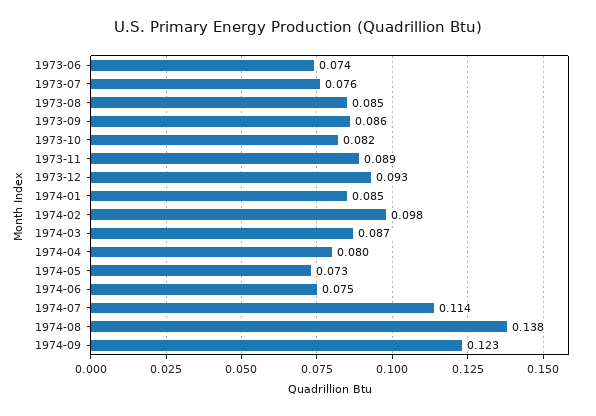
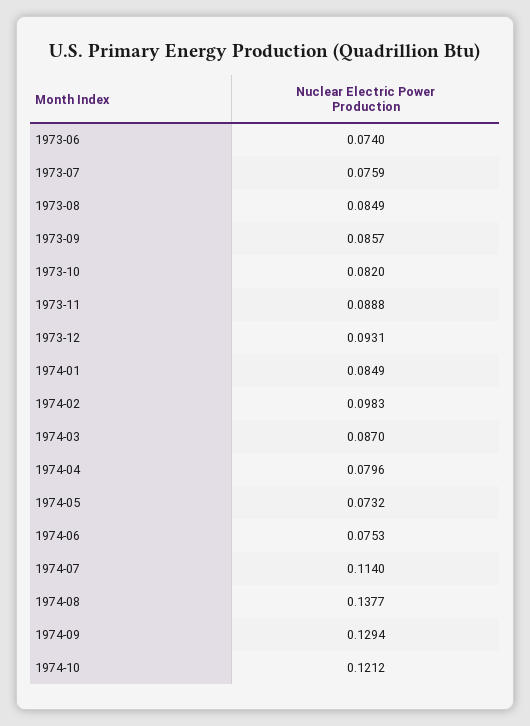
1974-09: 0.123 -> 0.1294
1974-10: none -> 0.1212

